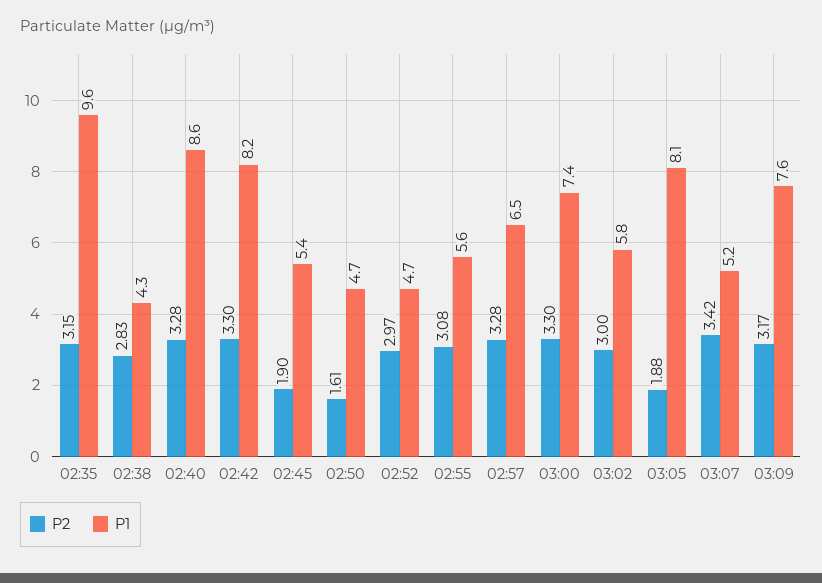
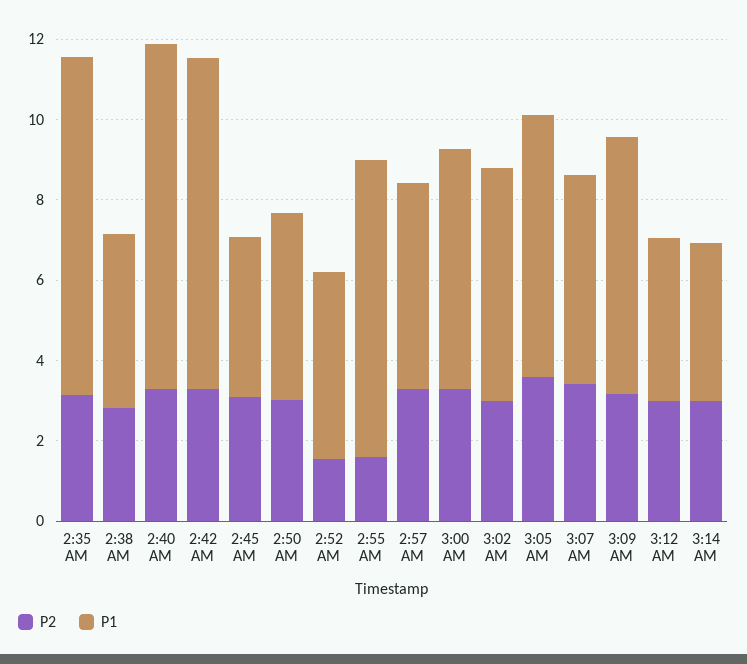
P1, 02:35: 9.6 -> 8.5
P2, 02:45: 1.9 -> 3
P1, 02:45: 5.4 -> 4
P2, 02:50: 1.61 -> 3
P2, 02:52: 2.97 -> 1.5
P2, 02:55: 3.08 -> 1.5
P1, 02:55: 5.6 -> 7.5
P1, 02:57: 6.5 -> 5
P1, 03:00: 7.4 -> 6
P2, 03:05: 1.88 -> 3.5
P1, 03:05: 8.1 -> 6.5
P1, 03:09: 7.6 -> 6.5
P2, 3:12 AM: none -> 3
P1, 3:12 AM: none -> 4
P2, 3:14 AM: none -> 3
P1, 3:14 AM: none -> 4

